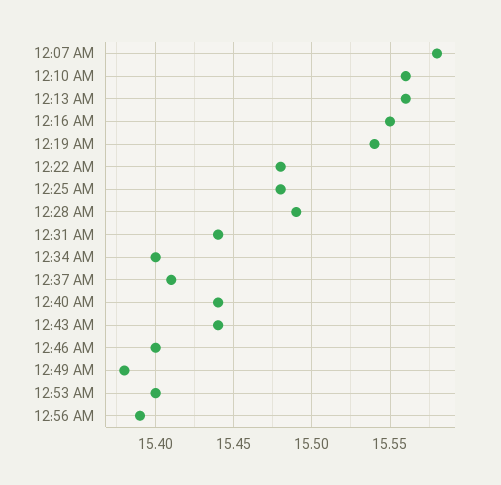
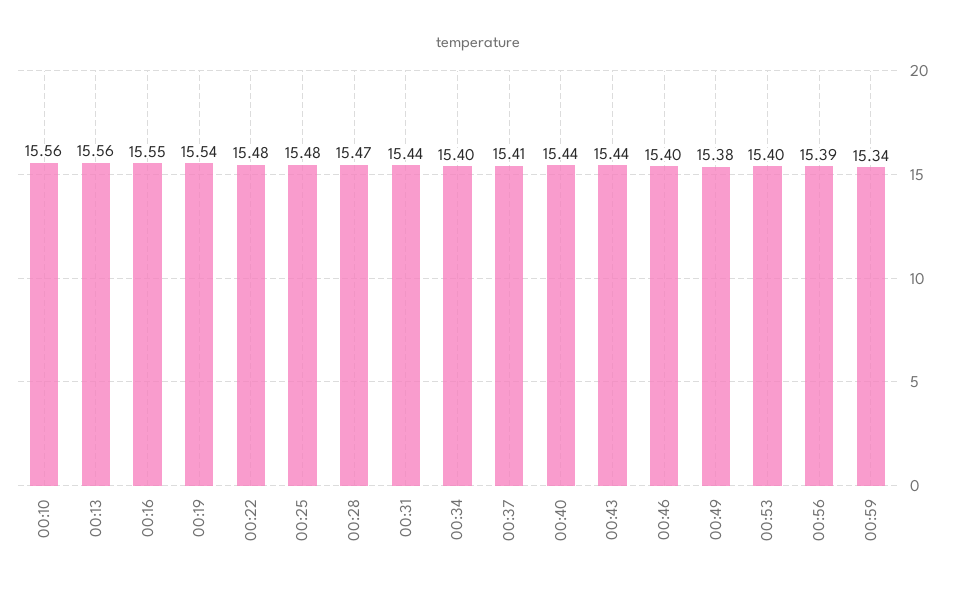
12:07 AM: 15.58 -> none
12:28 AM: 15.49 -> 15.47
00:59: none -> 15.34

